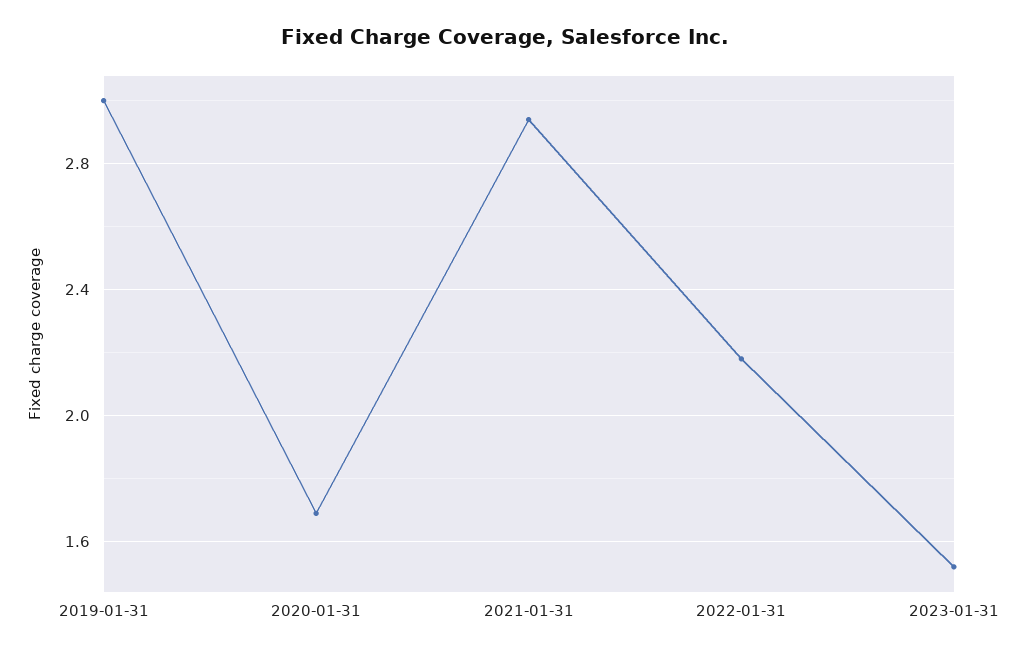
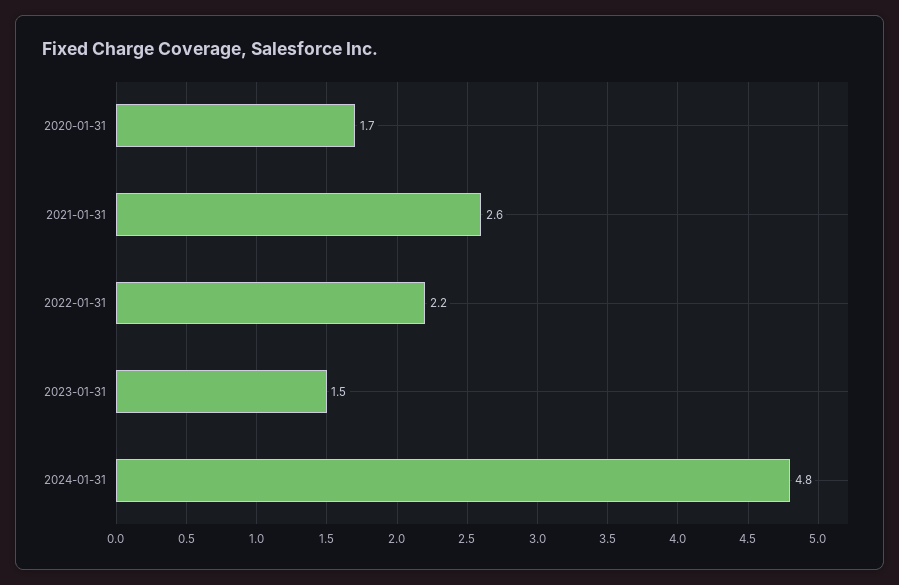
2019-01-31: 3 -> none
2021-01-31: 2.95 -> 2.6
2024-01-31: none -> 4.8

